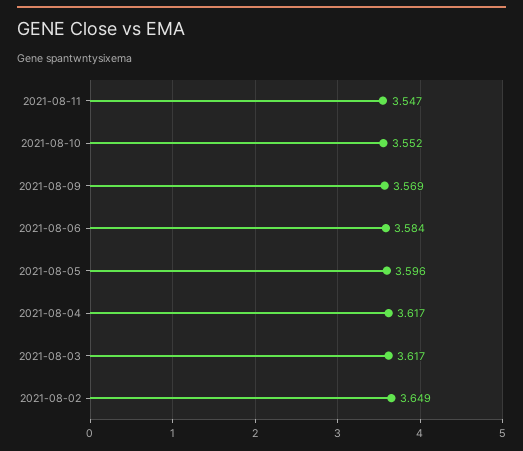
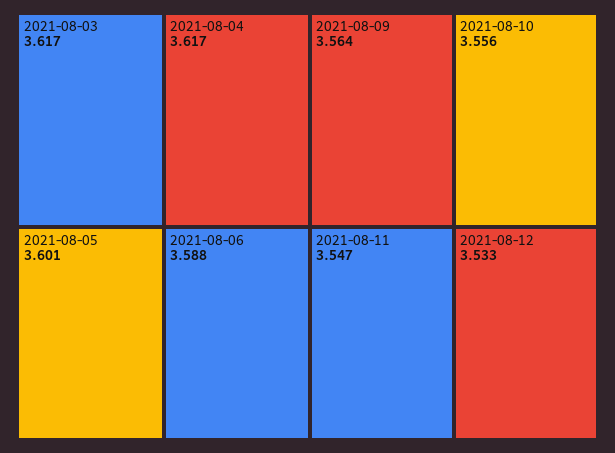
2021-08-10: 3.552 -> 3.556
2021-08-09: 3.569 -> 3.564
2021-08-06: 3.584 -> 3.588
2021-08-05: 3.596 -> 3.601
2021-08-02: 3.649 -> none
2021-08-12: none -> 3.533

